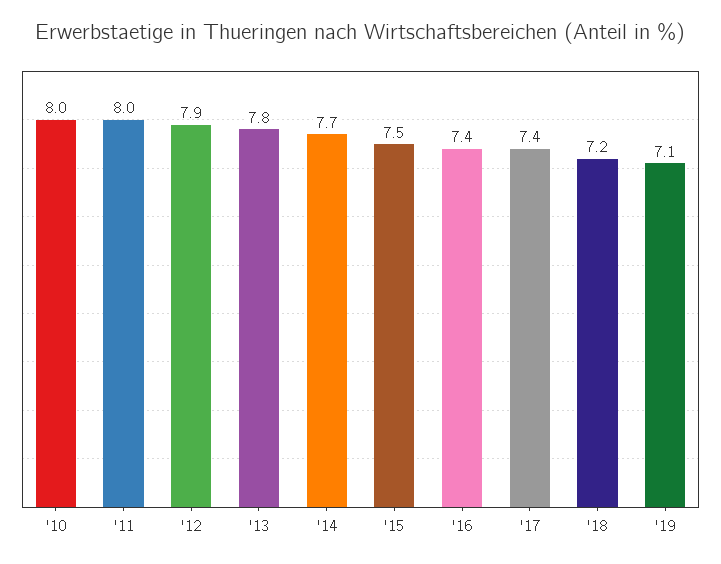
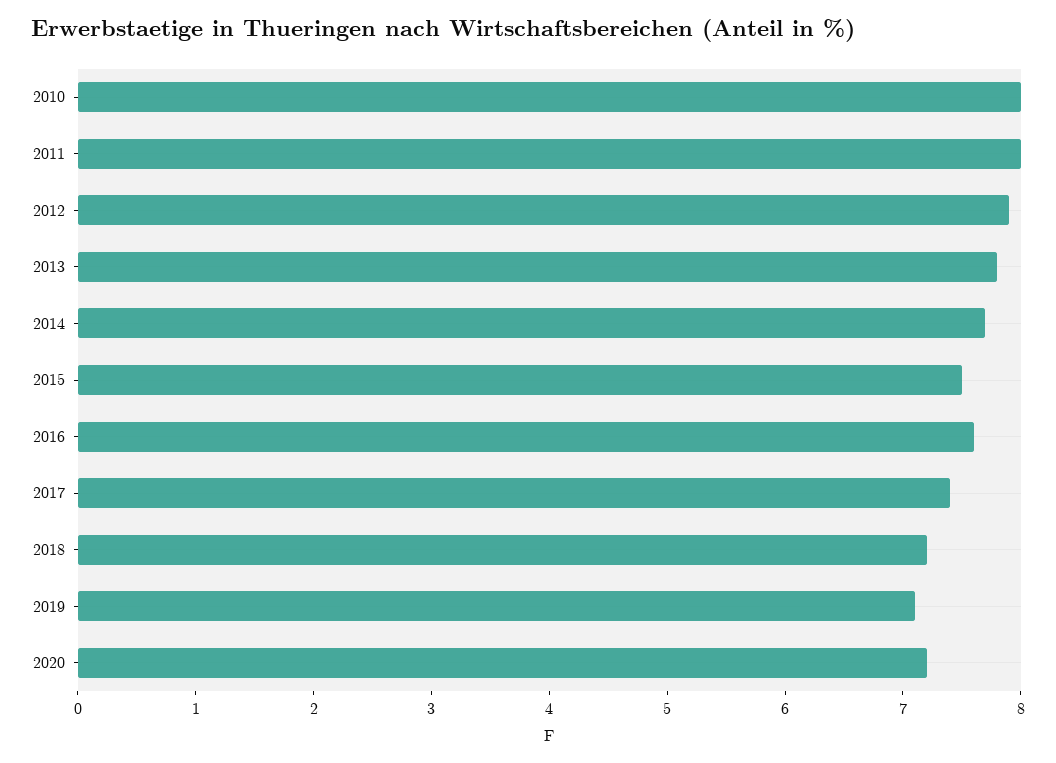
'16: 7.4 -> 7.6
2020: none -> 7.2

